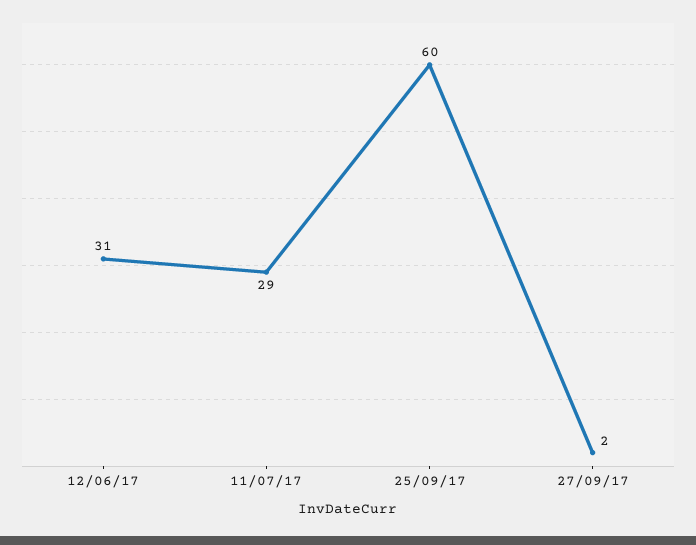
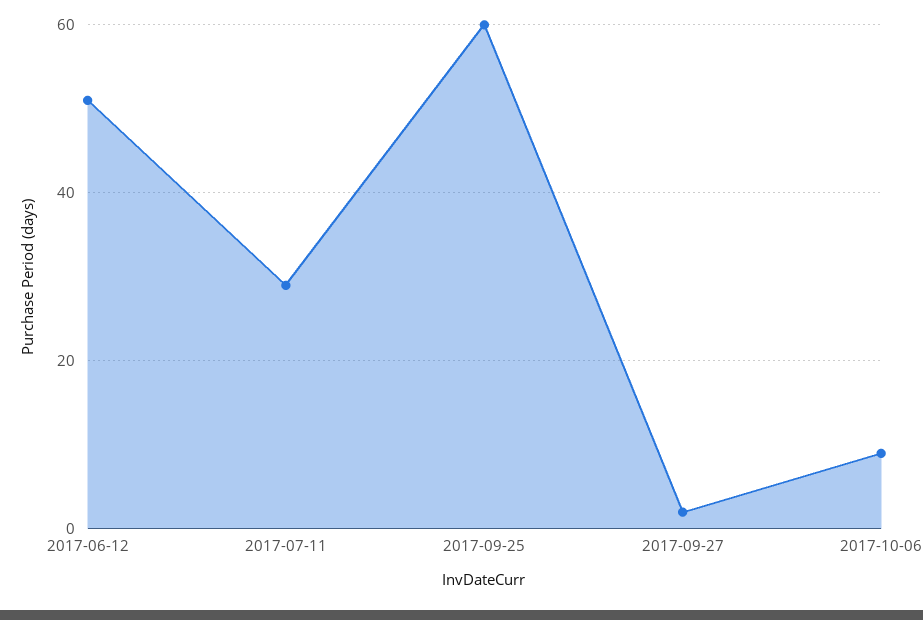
12/06/17: 31 -> 50
2017-10-06: none -> 10

